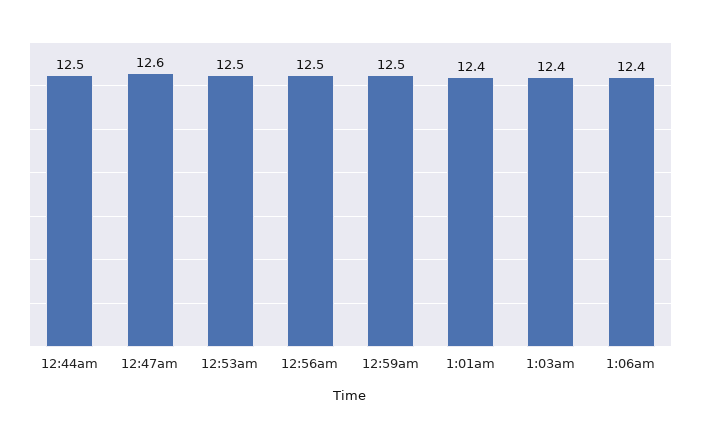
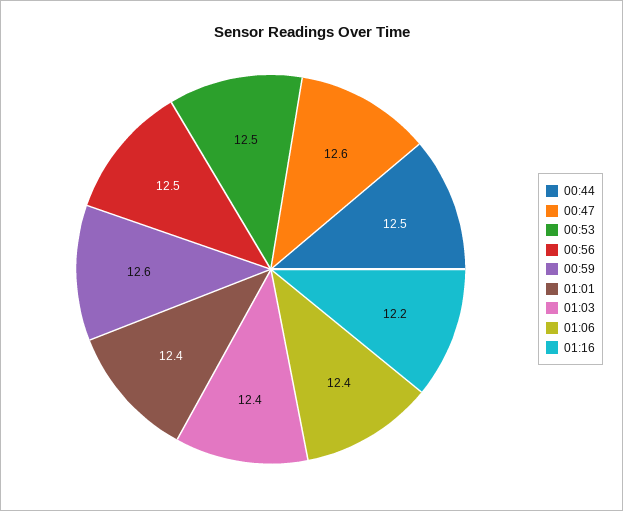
12:59am: 12.5 -> 12.6
01:16: none -> 12.2

